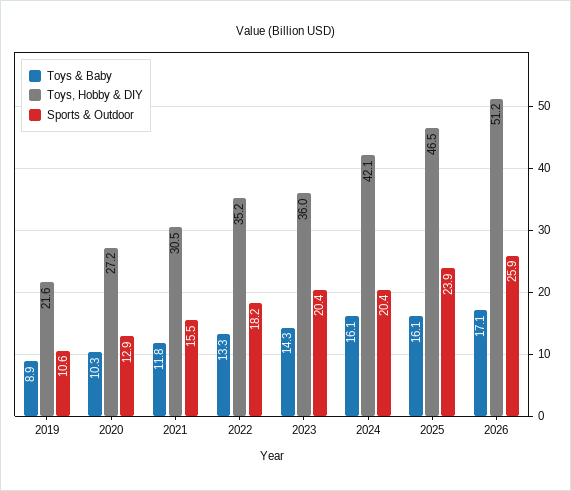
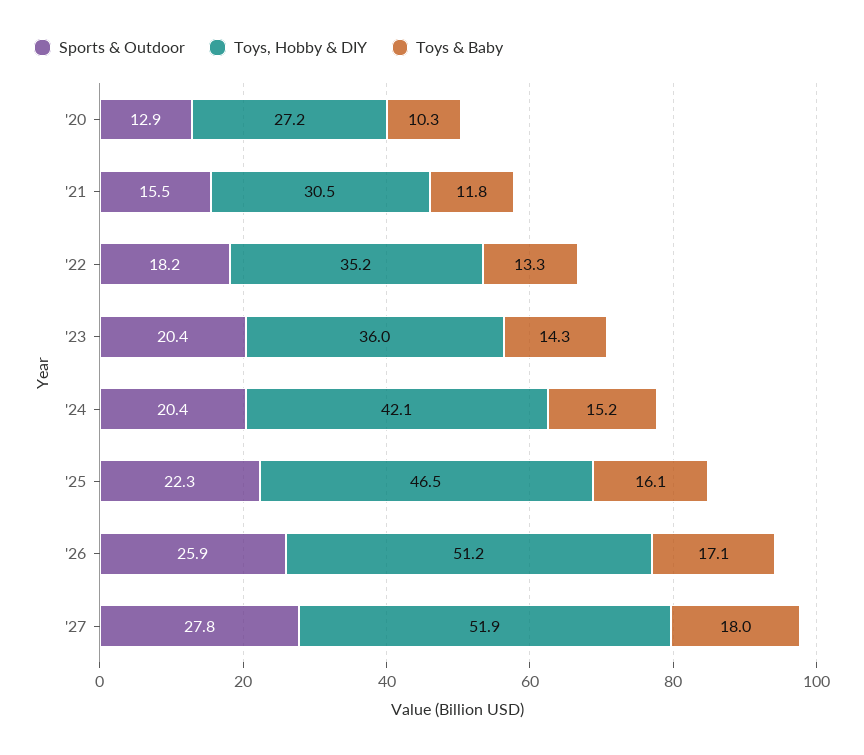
Toys & Baby, 2019: 8.9 -> none
Toys, Hobby & DIY, 2019: 21.6 -> none
Sports & Outdoor, 2019: 10.6 -> none
Toys & Baby, 2024: 16.1 -> 15.2
Sports & Outdoor, 2025: 23.9 -> 22.3
Sports & Outdoor, '27: none -> 27.8
Toys, Hobby & DIY, '27: none -> 51.9
Toys & Baby, '27: none -> 18

